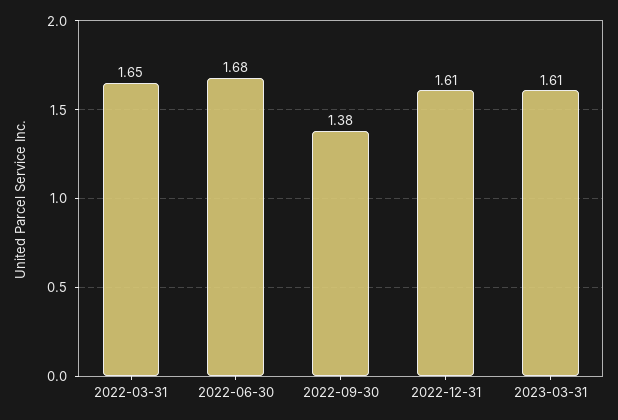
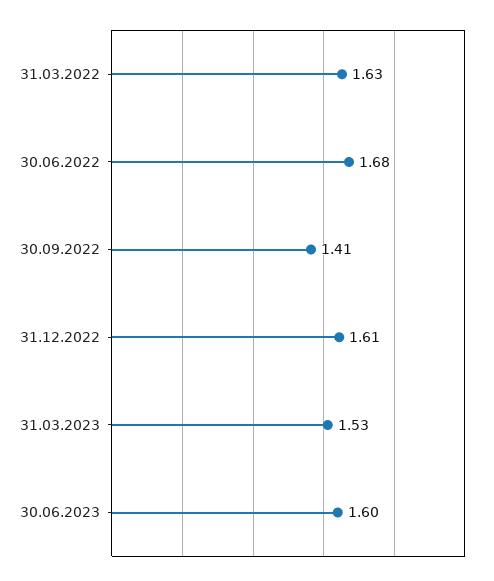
2022-03-31: 1.65 -> 1.63
2022-09-30: 1.38 -> 1.41
2023-03-31: 1.61 -> 1.53
30.06.2023: none -> 1.6

